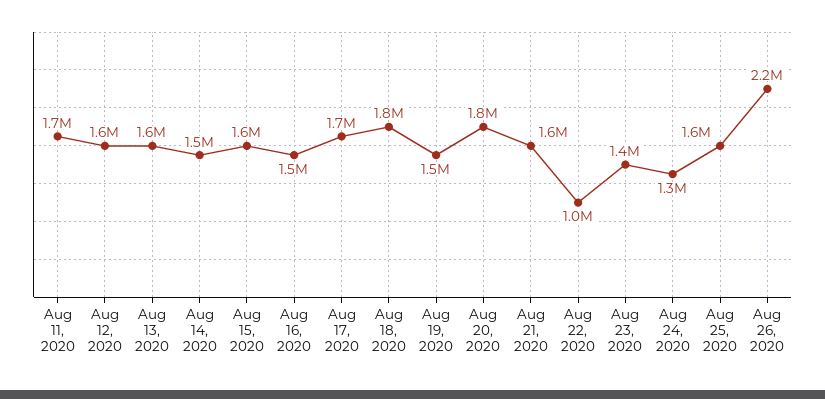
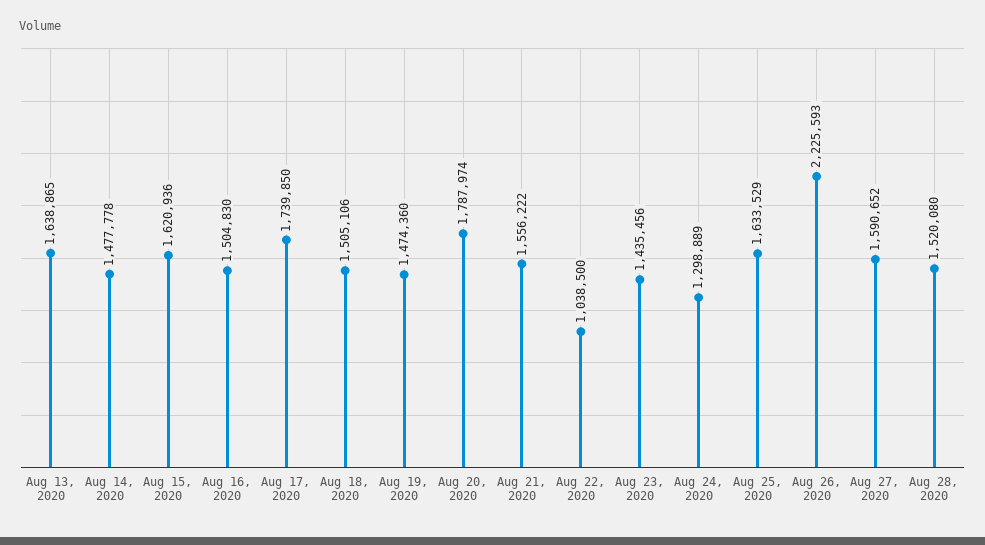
Aug 11, 2020: 1700000 -> none
Aug 12, 2020: 1600000 -> none
Aug 18, 2020: 1800000 -> 1505106
Aug 27, 2020: none -> 1590652
Aug 28, 2020: none -> 1520080

